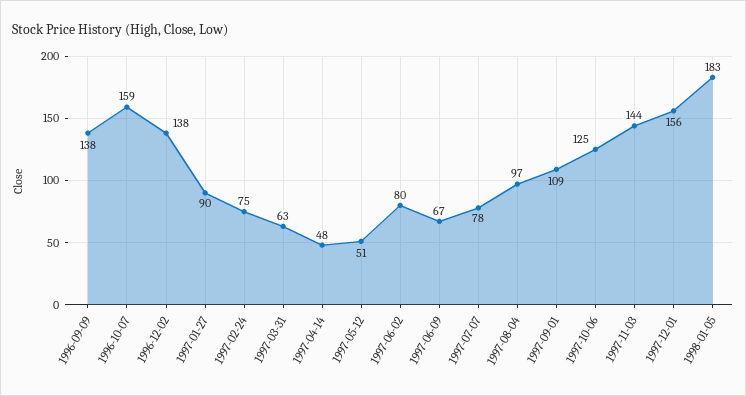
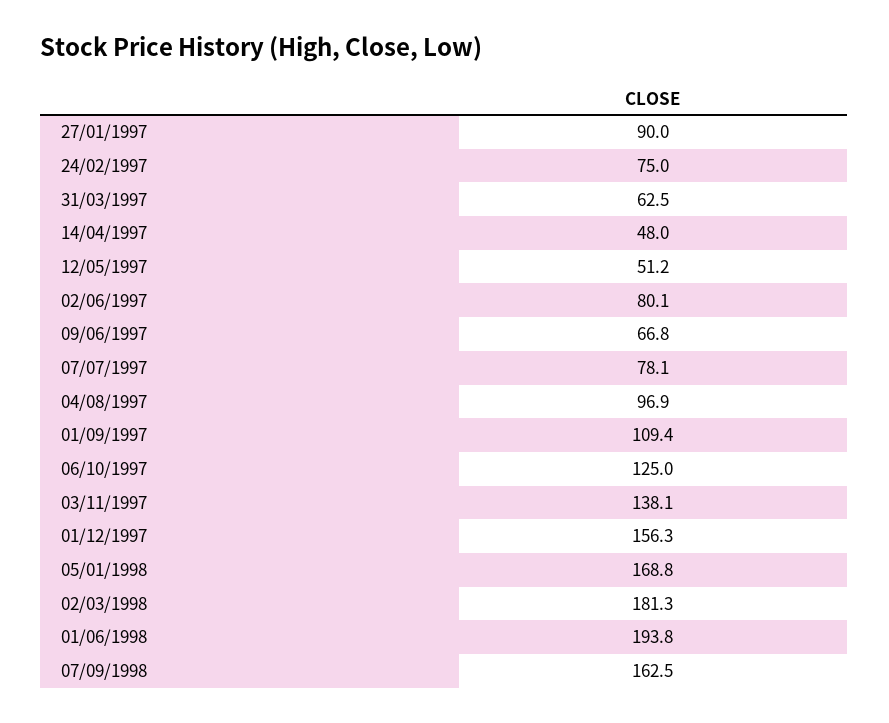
1996-09-09: 138 -> none
1996-10-07: 159 -> none
1996-12-02: 138 -> none
1997-11-03: 144 -> 138.1
1998-01-05: 183 -> 168.8
02/03/1998: none -> 181.3
01/06/1998: none -> 193.8
07/09/1998: none -> 162.5

